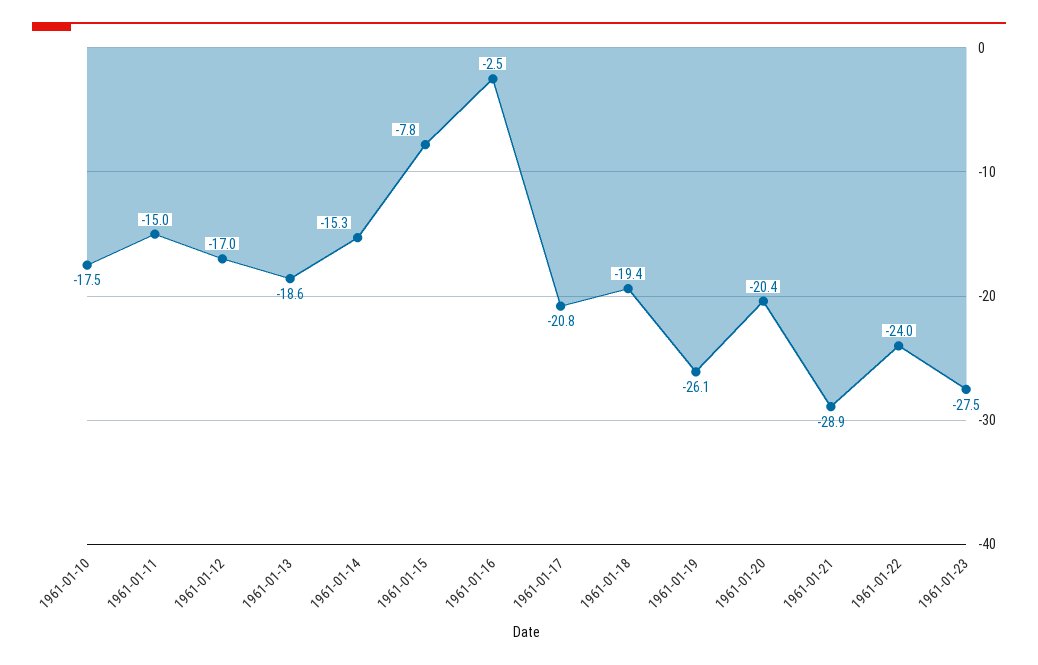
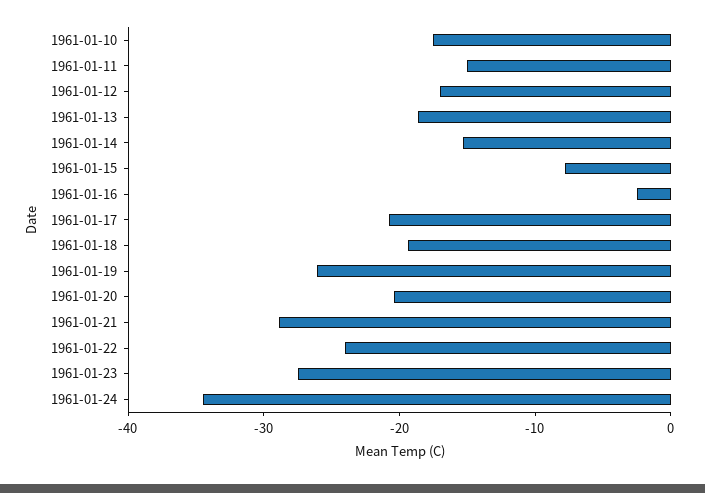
1961-01-24: none -> -34

